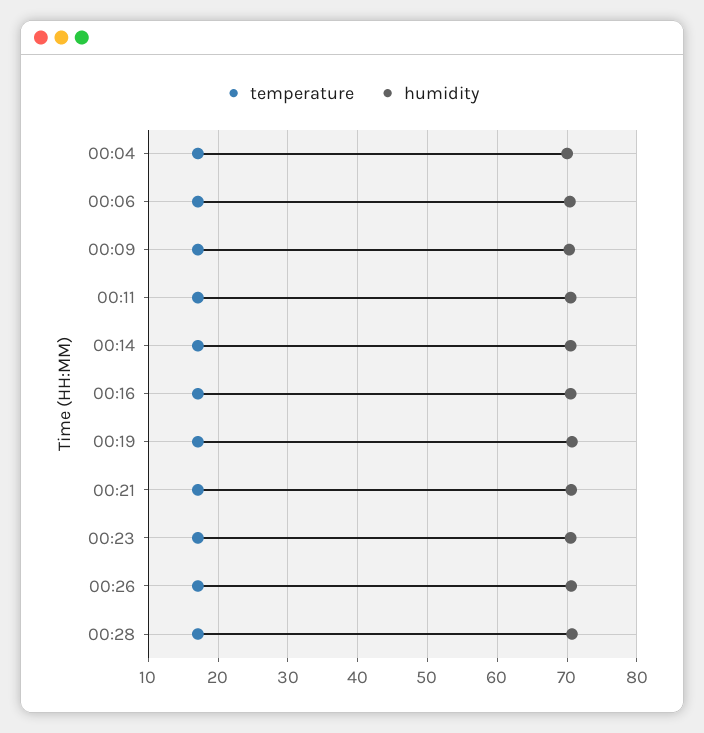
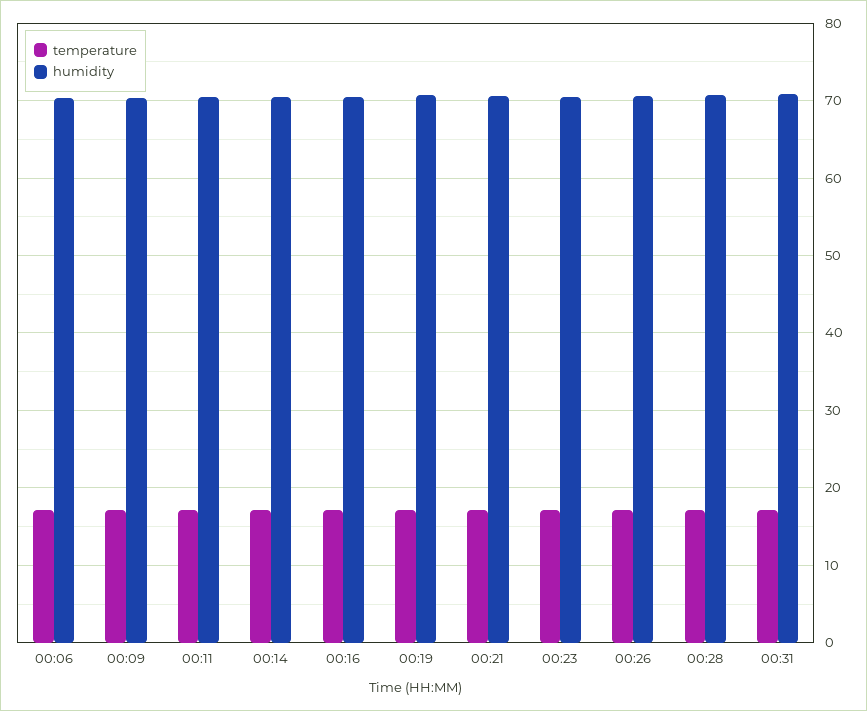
temperature, 00:04: 17 -> none
humidity, 00:04: 70 -> none
temperature, 00:31: none -> 17
humidity, 00:31: none -> 71

